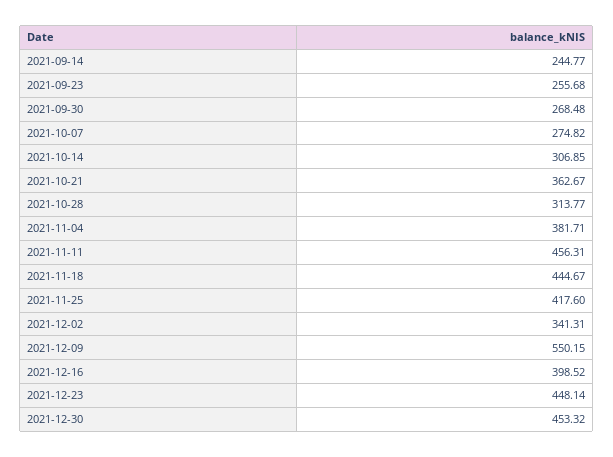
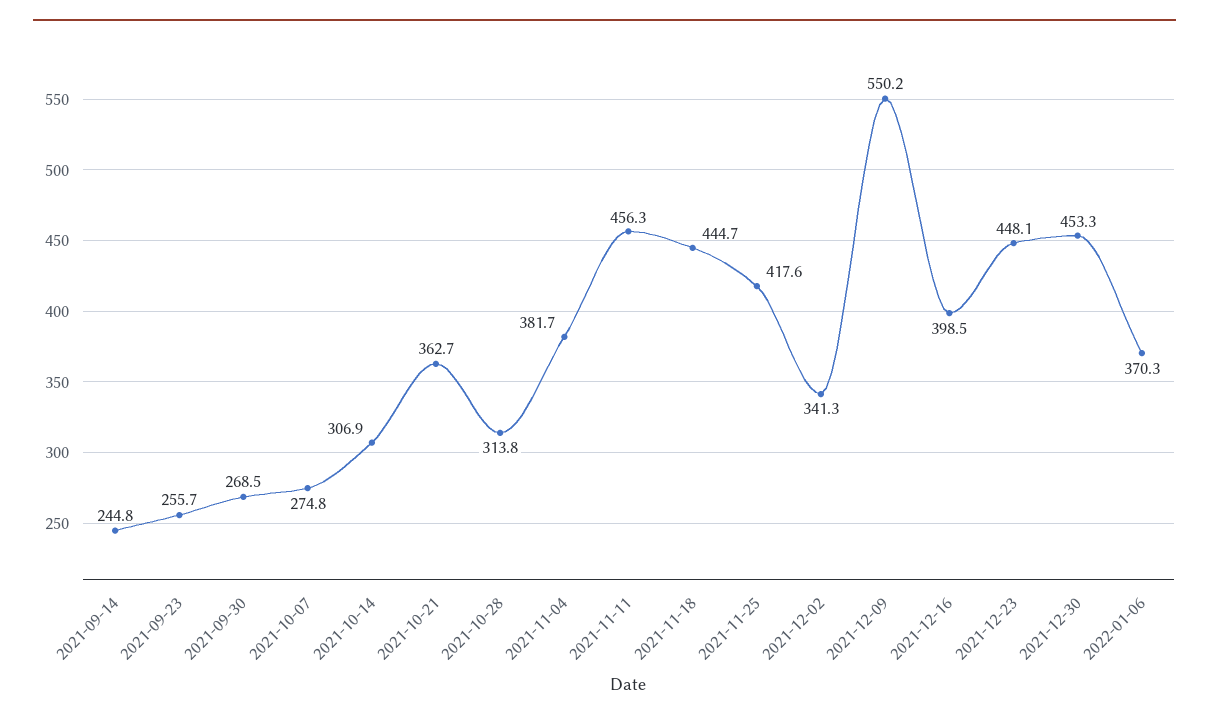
2022-01-06: none -> 370.3

